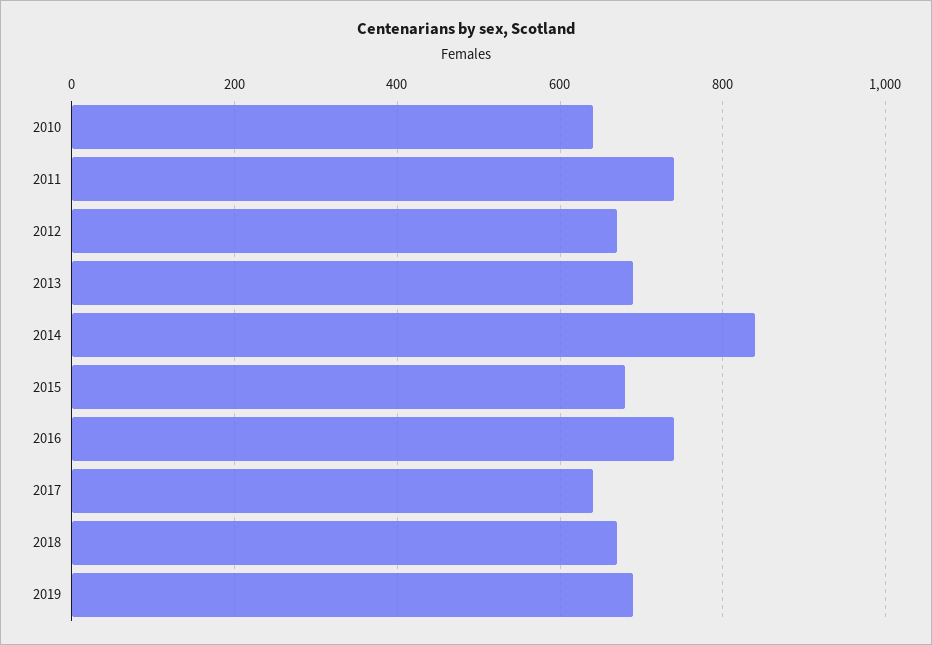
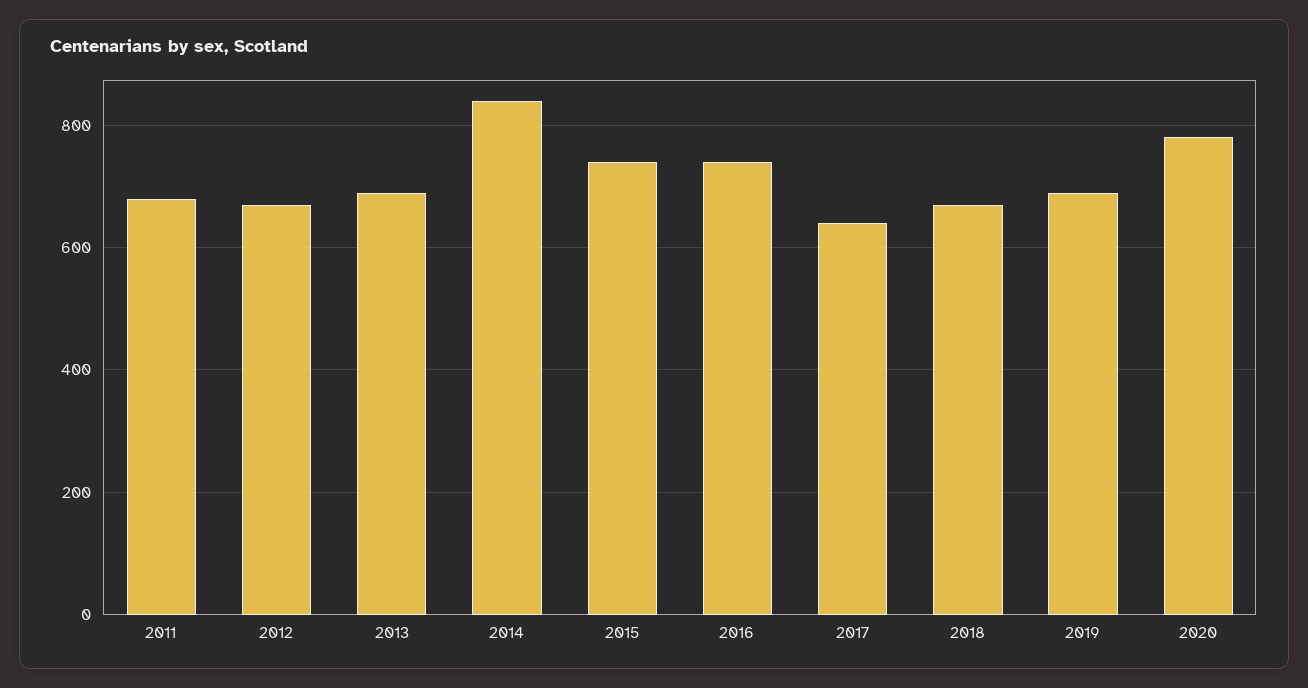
2010: 640 -> none
2011: 740 -> 680
2015: 680 -> 740
2020: none -> 780

